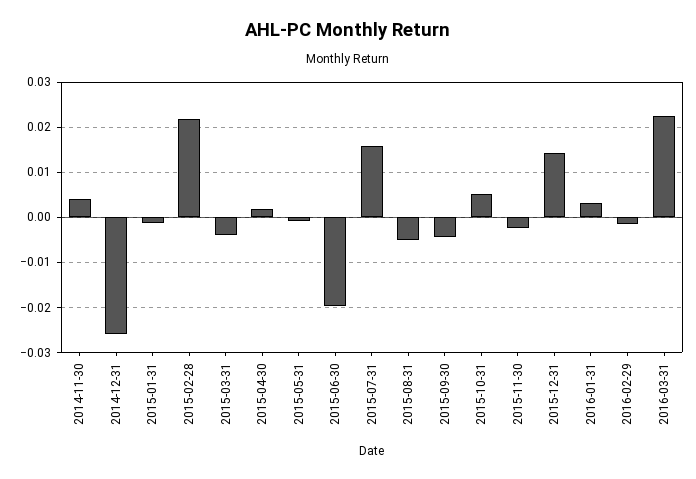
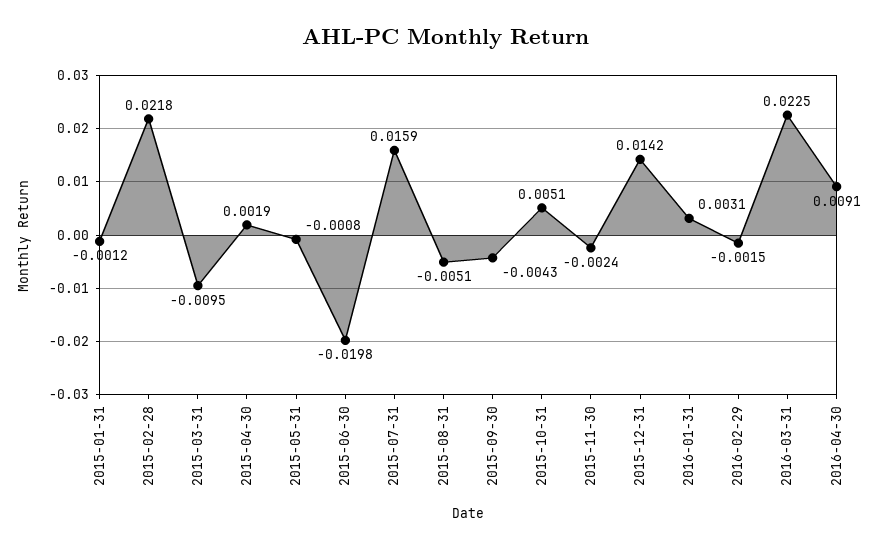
2014-11-30: 0.004 -> none
2014-12-31: -0.026 -> none
2015-03-31: -0.004 -> -0.0095
2016-04-30: none -> 0.0091

